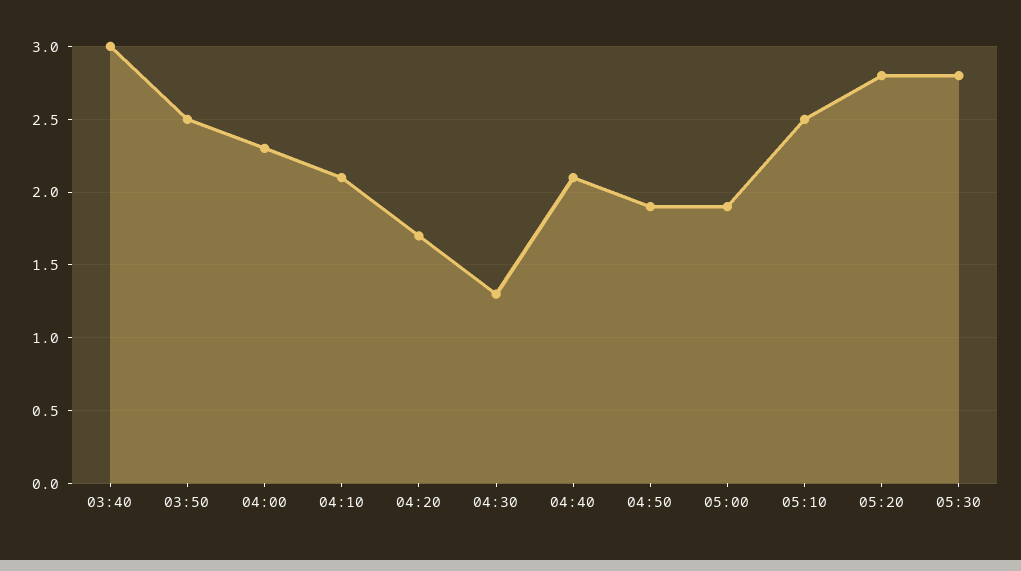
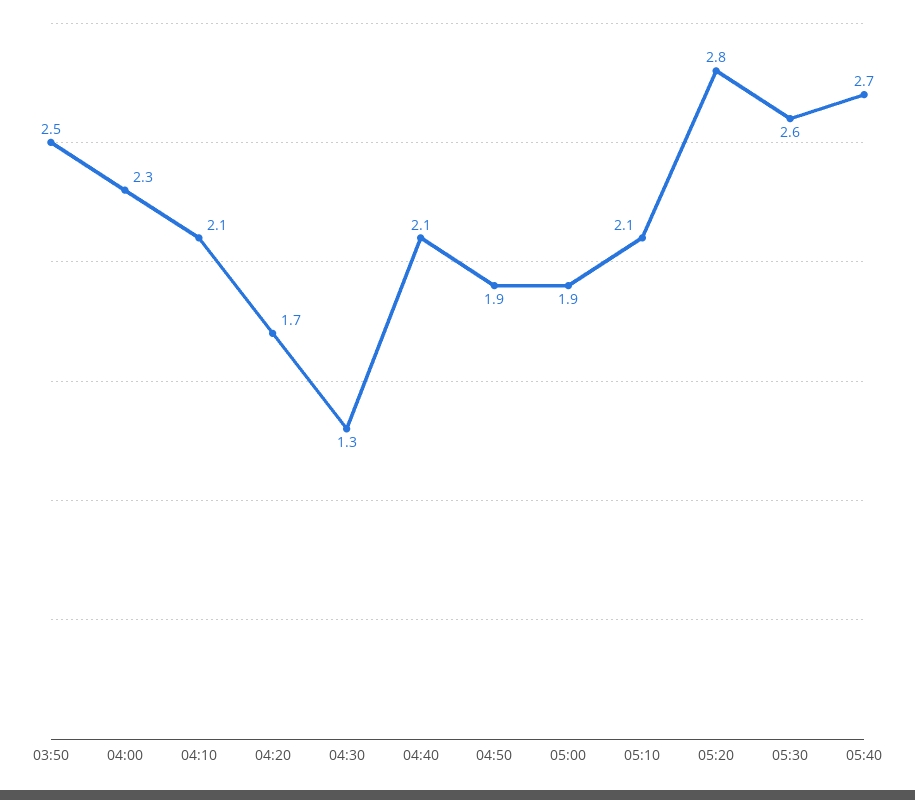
03:40: 3 -> none
05:10: 2.5 -> 2.1
05:30: 2.8 -> 2.6
05:40: none -> 2.7

